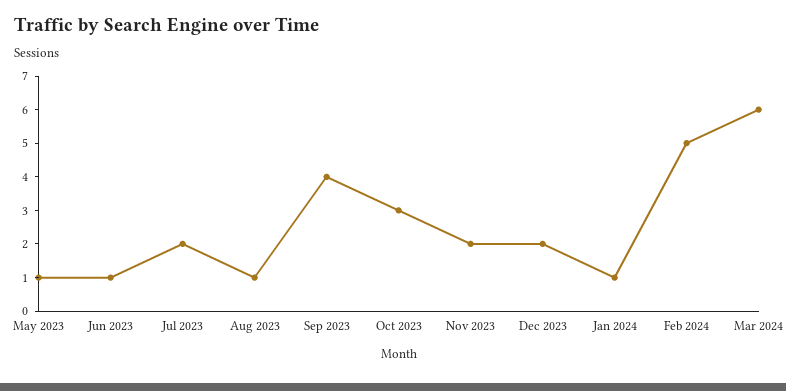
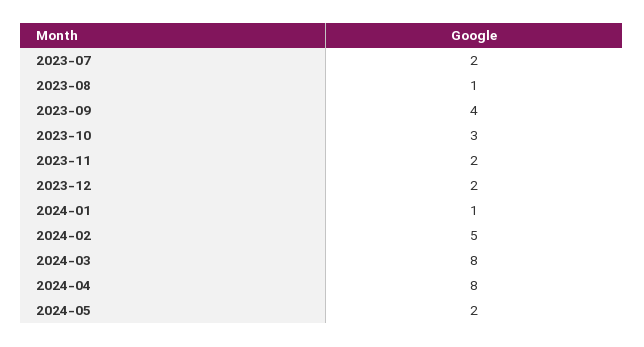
May 2023: 1 -> none
Jun 2023: 1 -> none
Mar 2024: 6 -> 8
2024-04: none -> 8
2024-05: none -> 2

